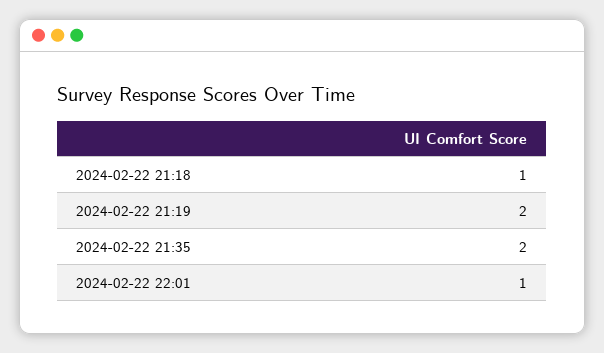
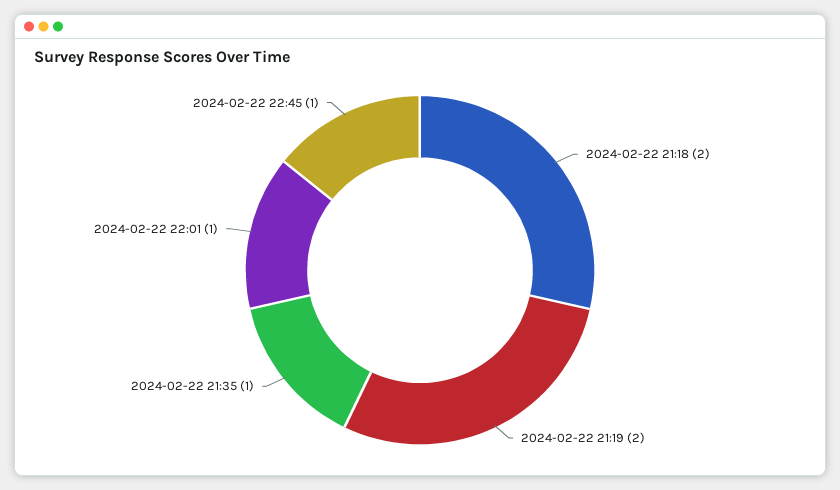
2024-02-22 21:18: 1 -> 2
2024-02-22 21:35: 2 -> 1
2024-02-22 22:45: none -> 1

